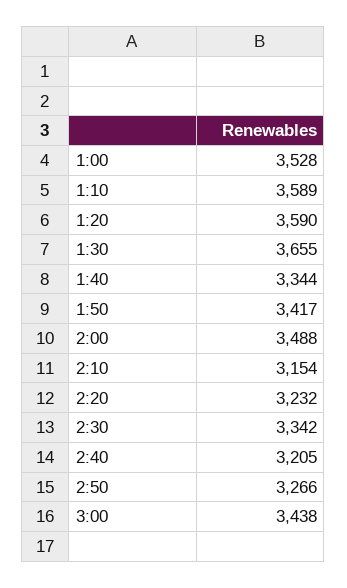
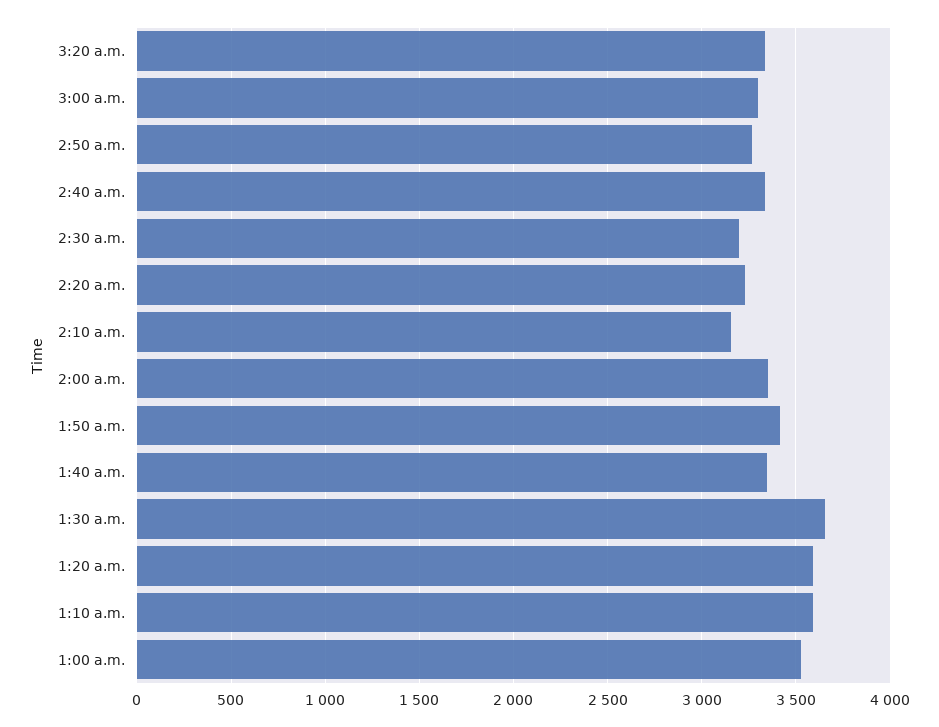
2:00: 3488 -> 3350
2:30: 3342 -> 3200
2:40: 3205 -> 3350
3:00: 3438 -> 3300
3:20 a.m.: none -> 3350

